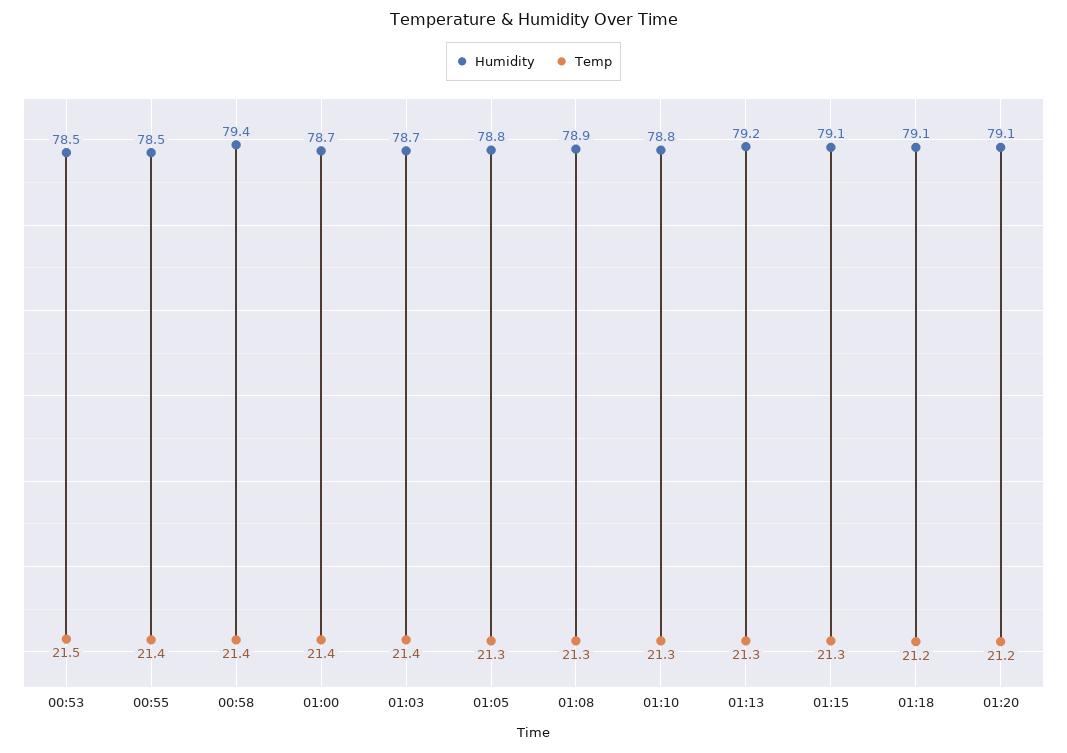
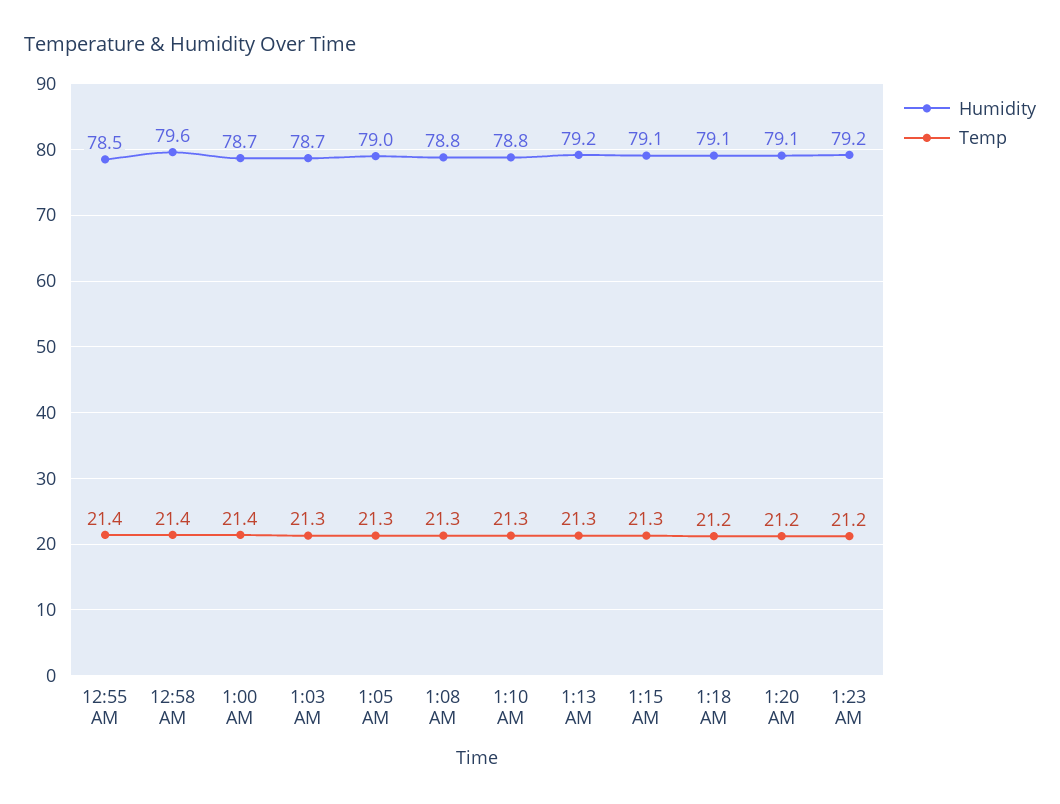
Humidity, 00:53: 78.5 -> none
Temp, 00:53: 21.5 -> none
Humidity, 00:58: 79.4 -> 79.6
Temp, 01:03: 21.4 -> 21.3
Humidity, 01:05: 78.8 -> 79
Humidity, 01:08: 78.9 -> 78.8
Humidity, 1:23 AM: none -> 79.2
Temp, 1:23 AM: none -> 21.2

